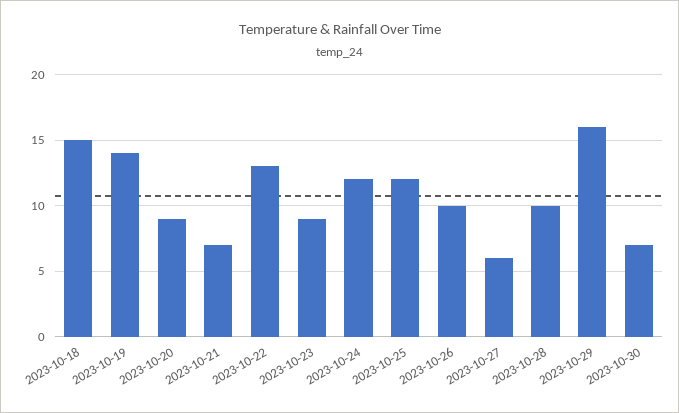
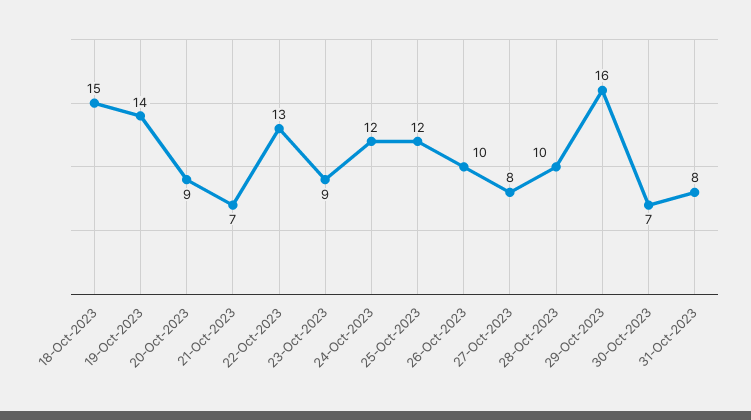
2023-10-27: 6 -> 8
31-Oct-2023: none -> 8

